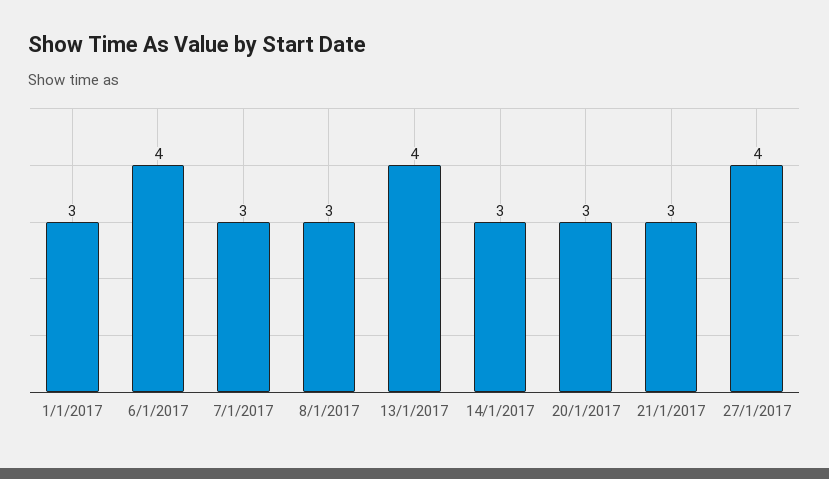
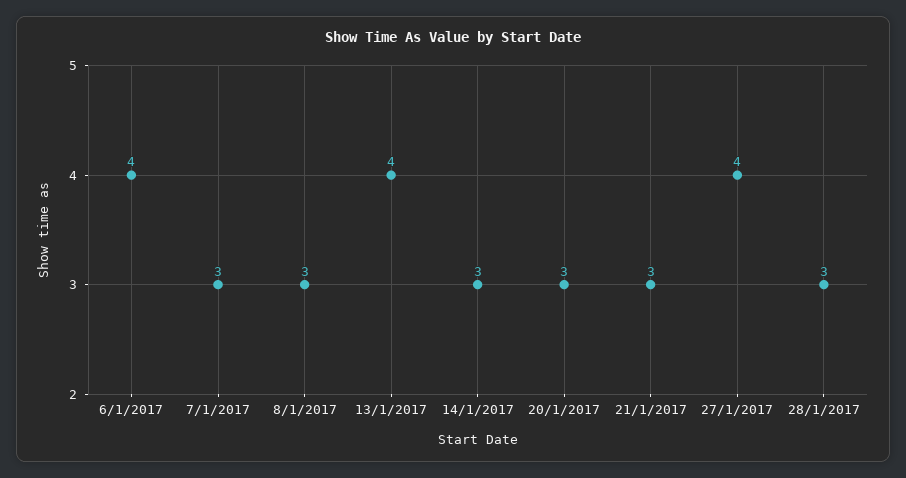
1/1/2017: 3 -> none
28/1/2017: none -> 3

